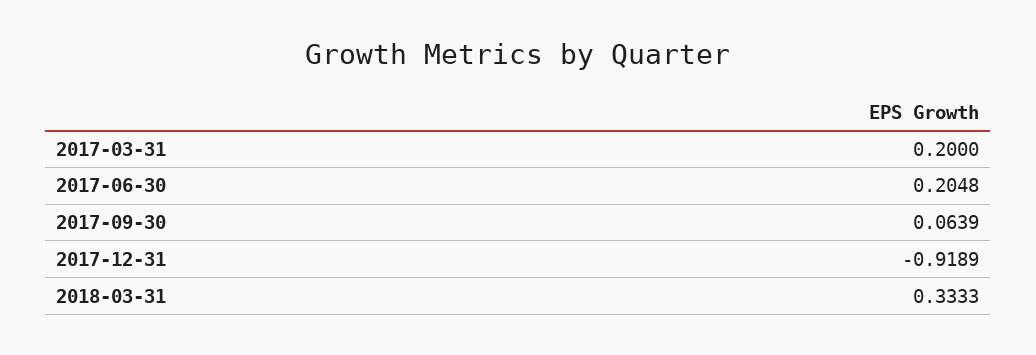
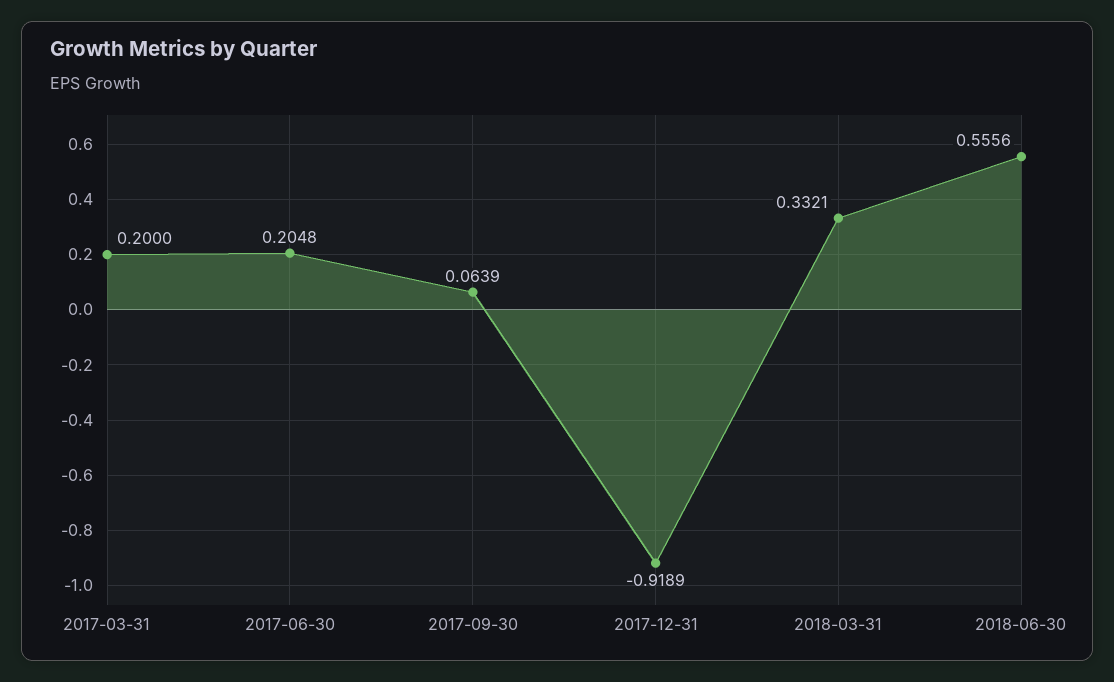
2018-03-31: 0.3333 -> 0.3321
2018-06-30: none -> 0.5556

